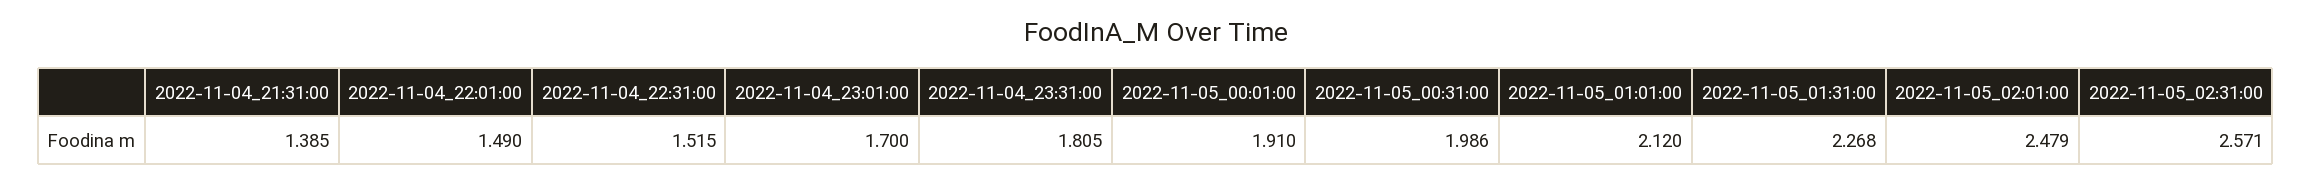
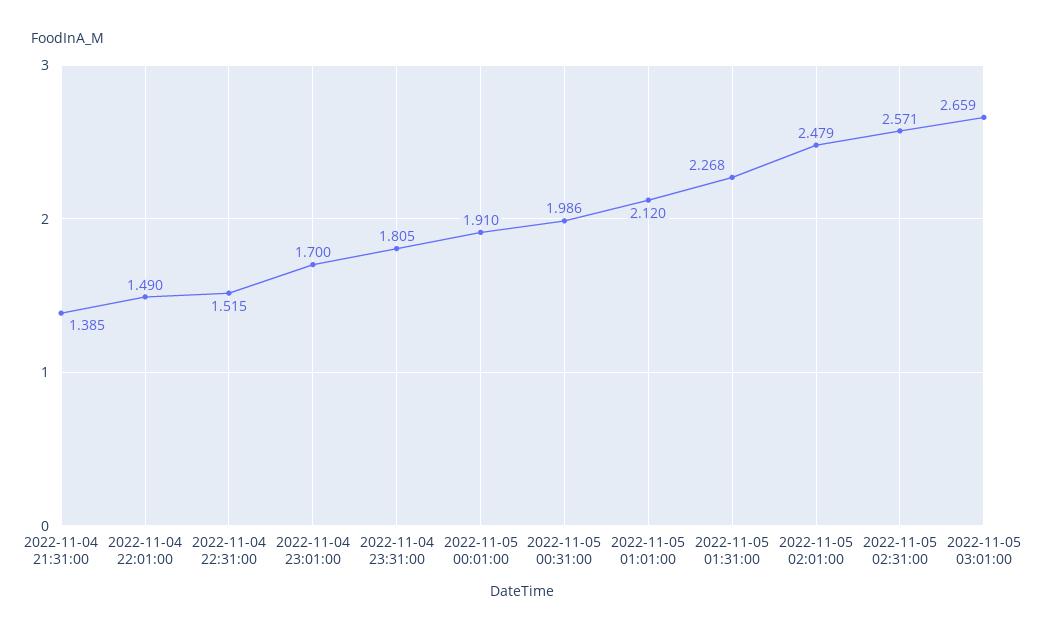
2022-11-05 03:01:00: none -> 2.659

